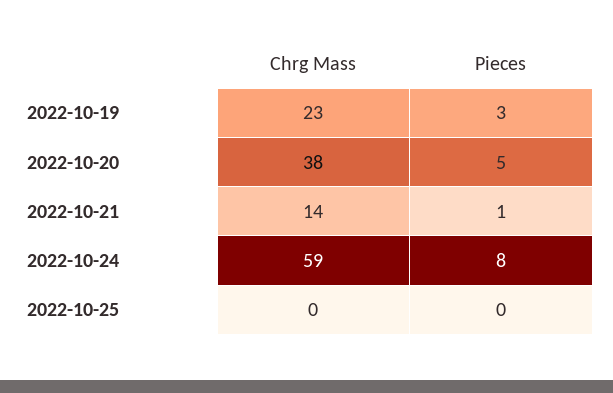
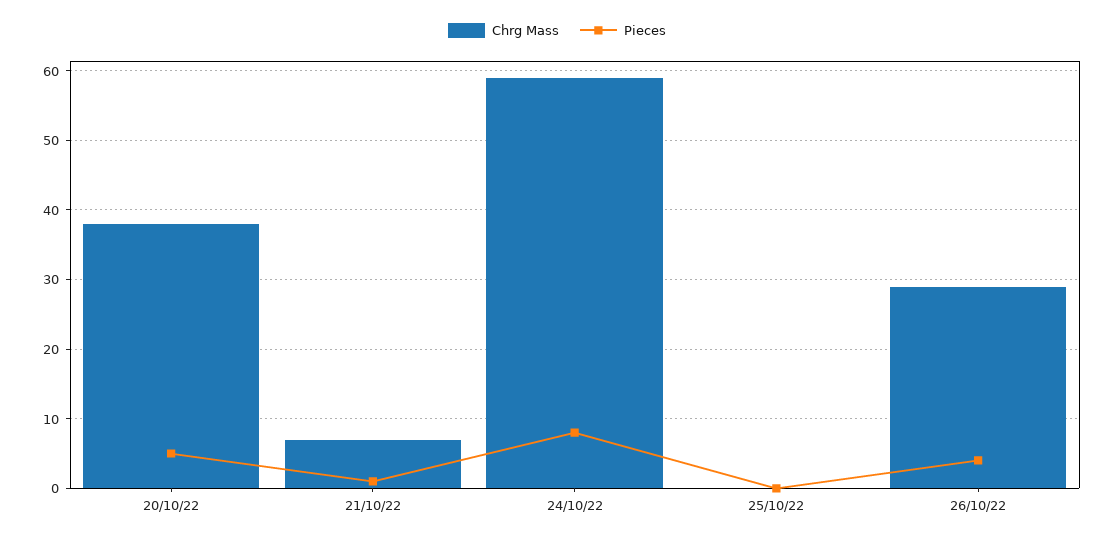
Chrg Mass, 2022-10-19: 23 -> none
Pieces, 2022-10-19: 3 -> none
Chrg Mass, 2022-10-21: 14 -> 7
Chrg Mass, 26/10/22: none -> 29
Pieces, 26/10/22: none -> 4

